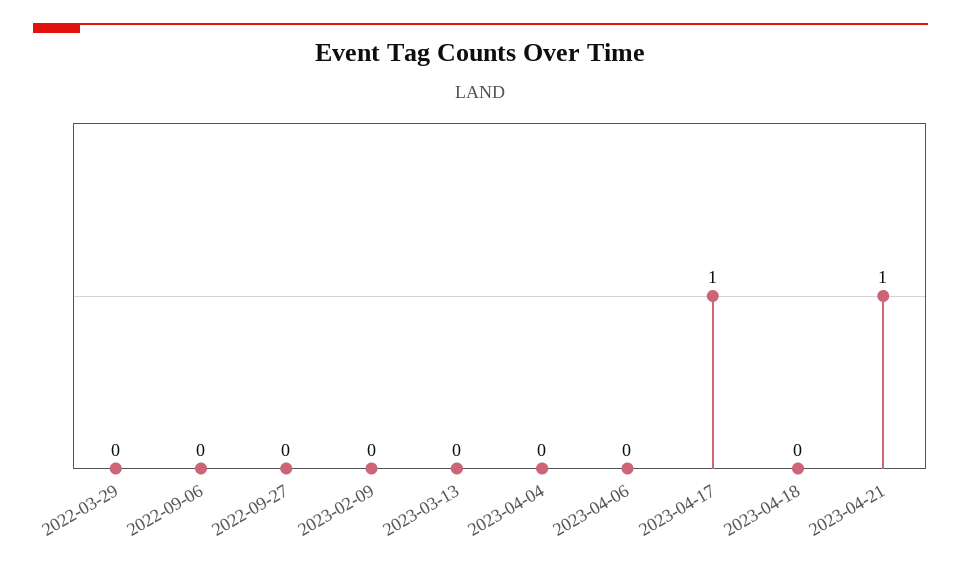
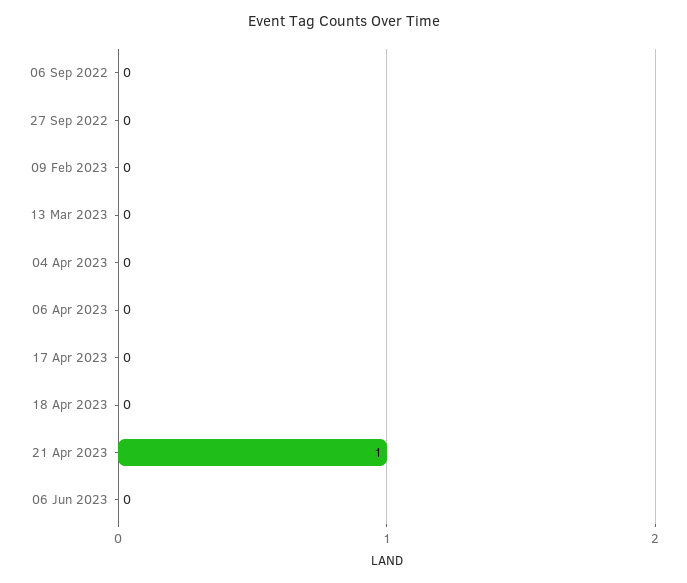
2022-03-29: 0 -> none
2023-04-17: 1 -> 0
06 Jun 2023: none -> 0

